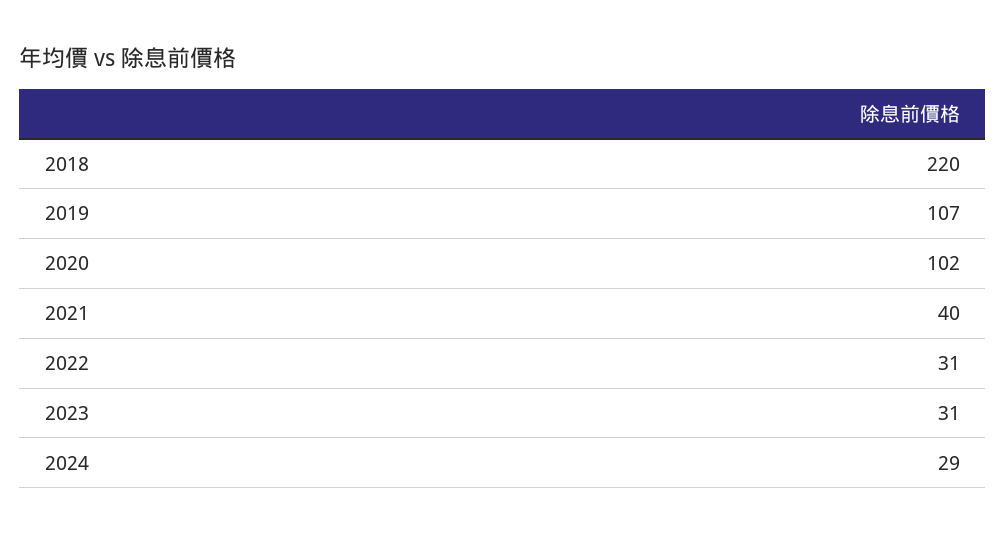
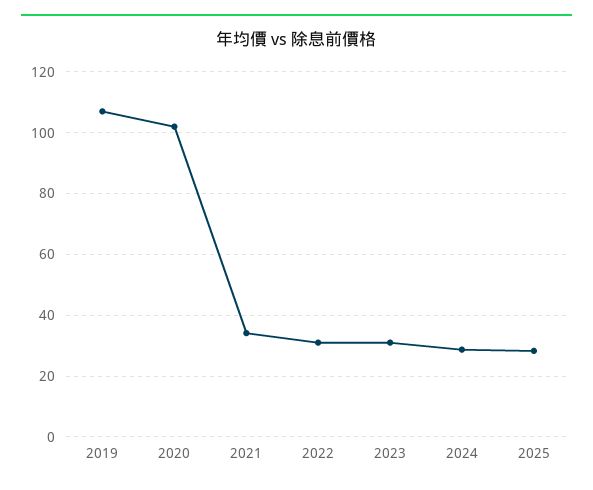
2018: 220 -> none
2021: 40 -> 34
2025: none -> 28

